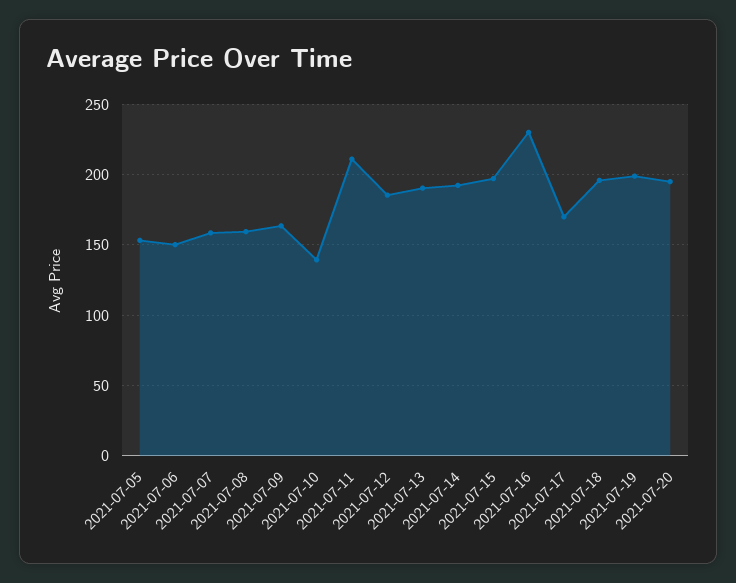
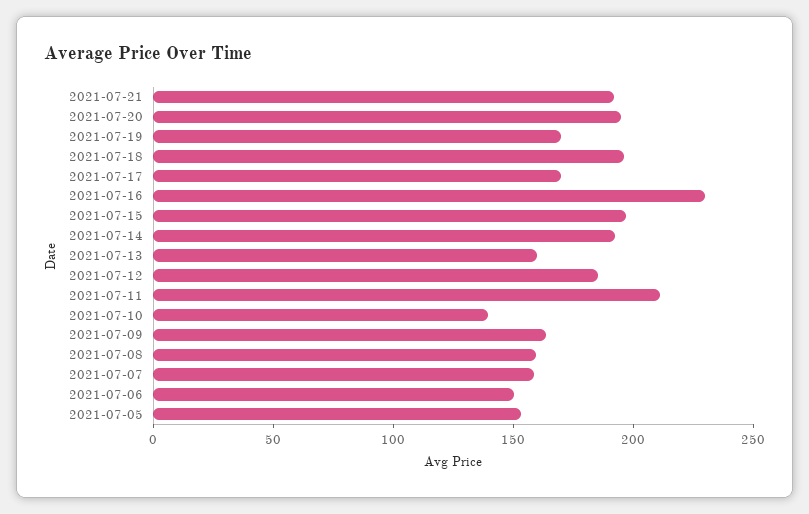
2021-07-13: 190 -> 160
2021-07-19: 200 -> 170
2021-07-21: none -> 190

